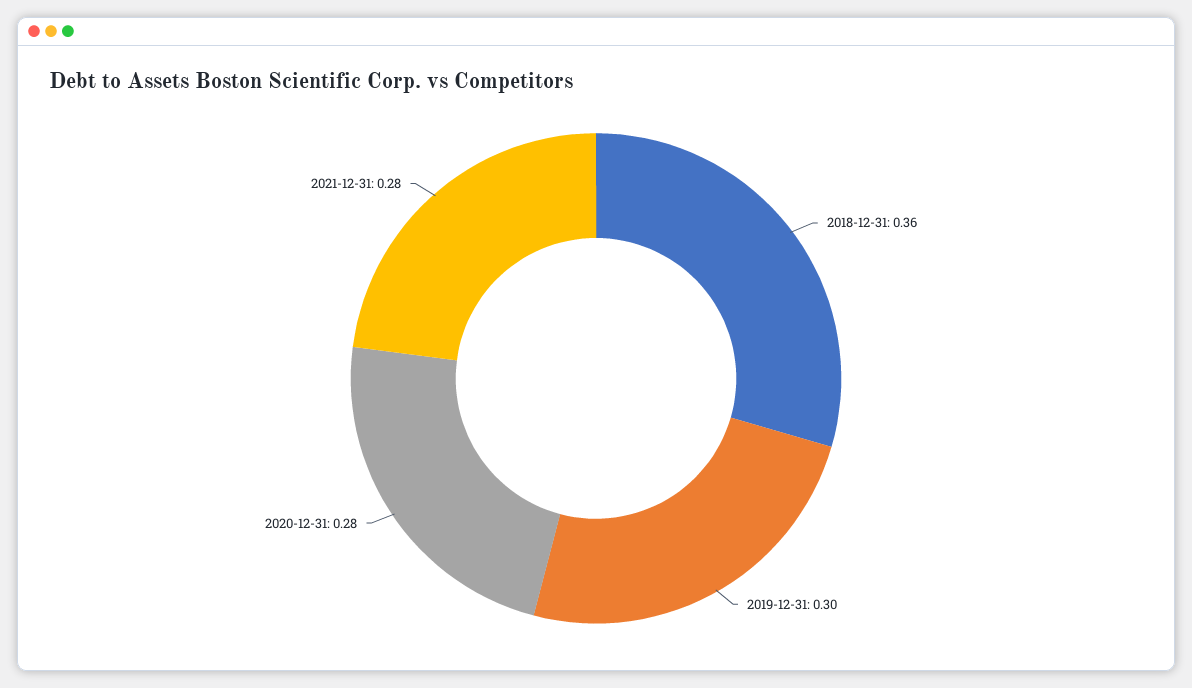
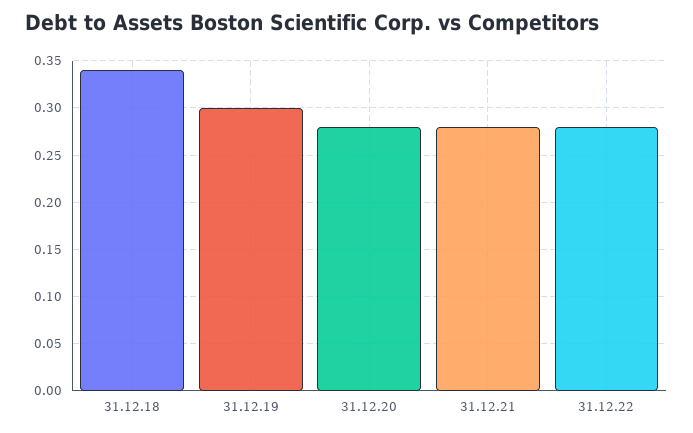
2018-12-31: 0.36 -> 0.34
31.12.22: none -> 0.28

